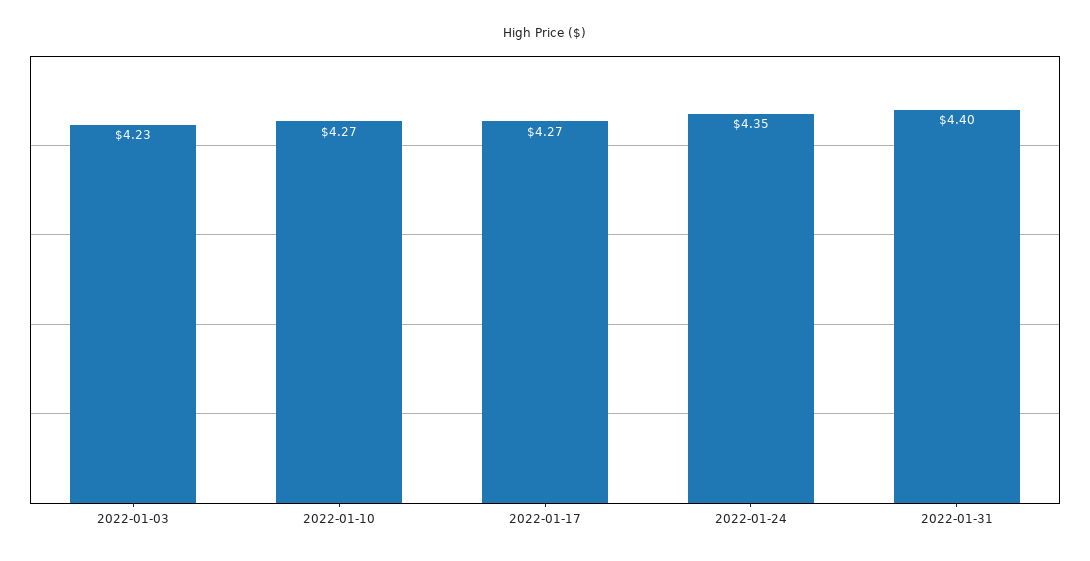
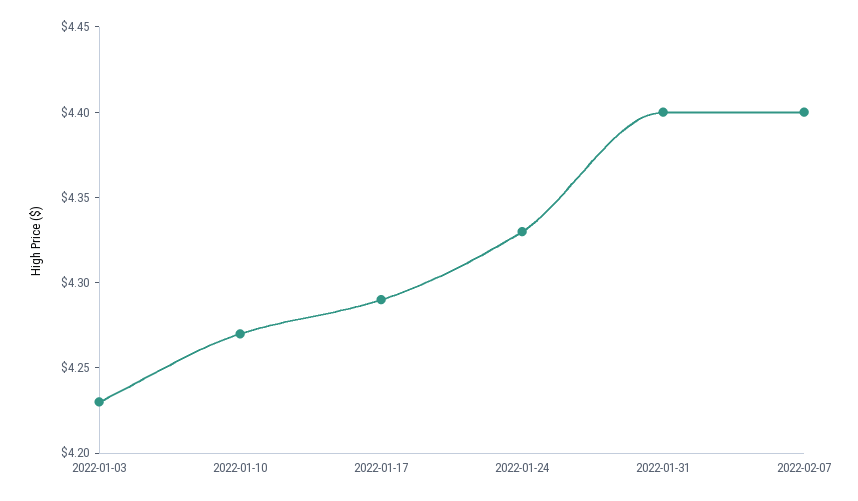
2022-01-17: 4.27 -> 4.29
2022-01-24: 4.35 -> 4.33
2022-02-07: none -> 4.4

